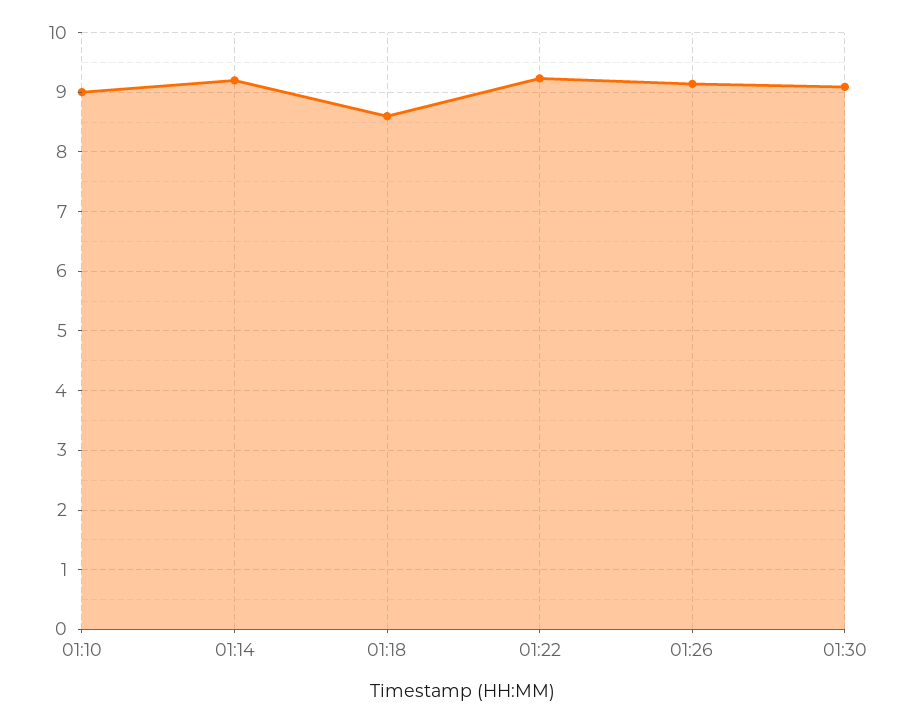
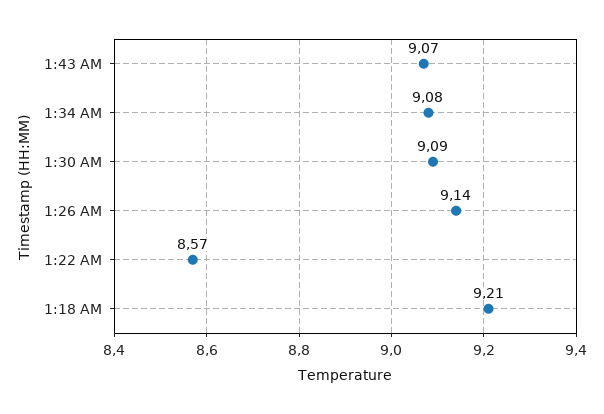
01:10: 9 -> none
01:14: 9.2 -> none
01:18: 8.6 -> 9.21
01:22: 9.2 -> 8.57
1:43 AM: none -> 9.07
1:34 AM: none -> 9.08

